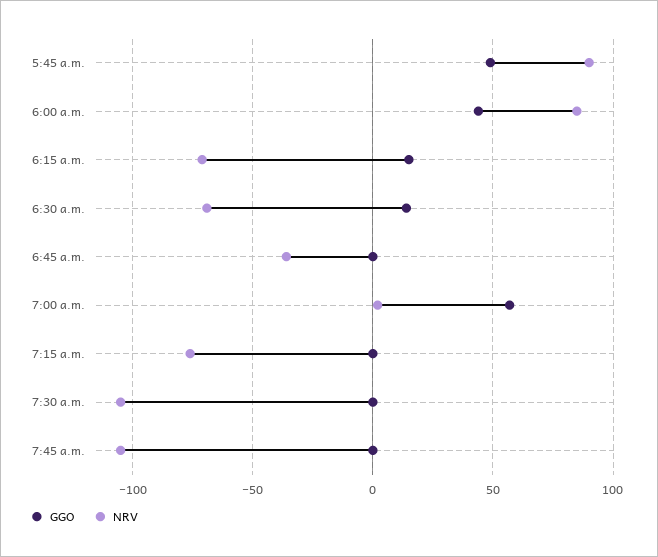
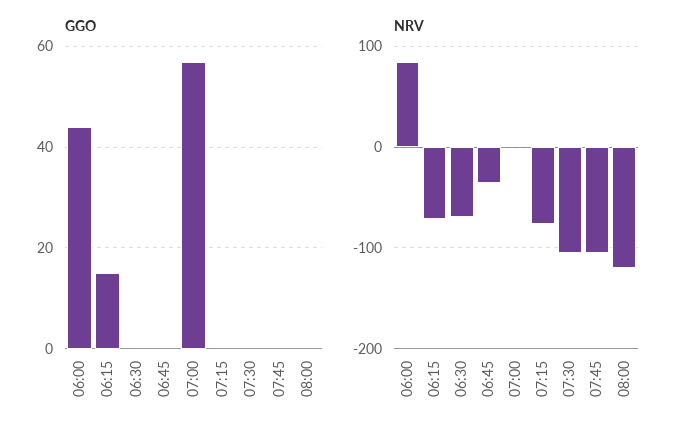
GGO, 5:45 a.m.: 50 -> none
NRV, 5:45 a.m.: 90 -> none
GGO, 6:30 a.m.: 15 -> 0
GGO, 08:00: none -> 0
NRV, 08:00: none -> -120

